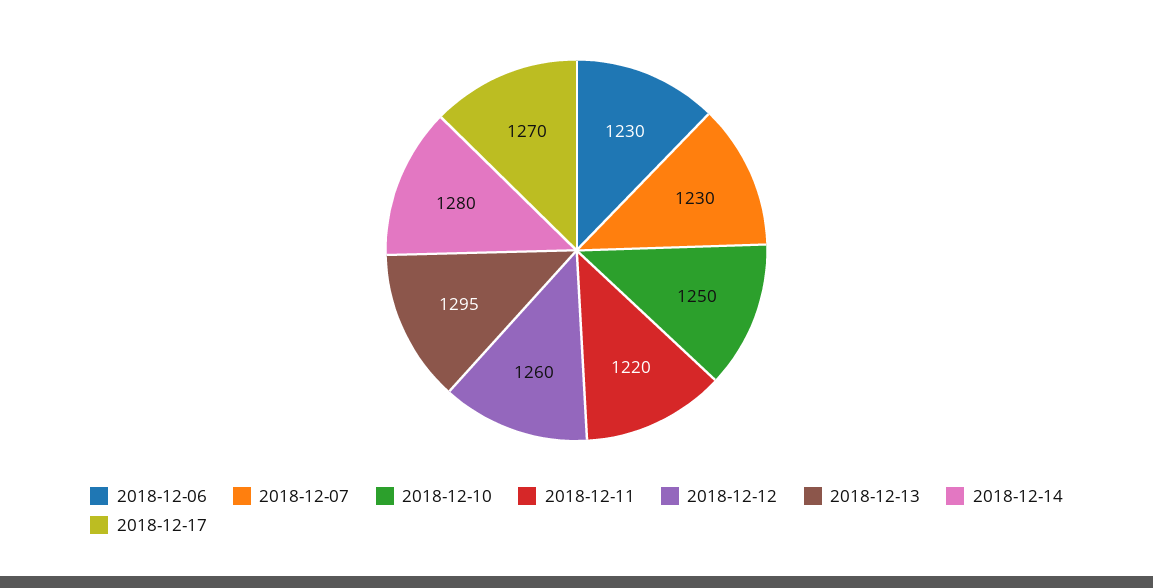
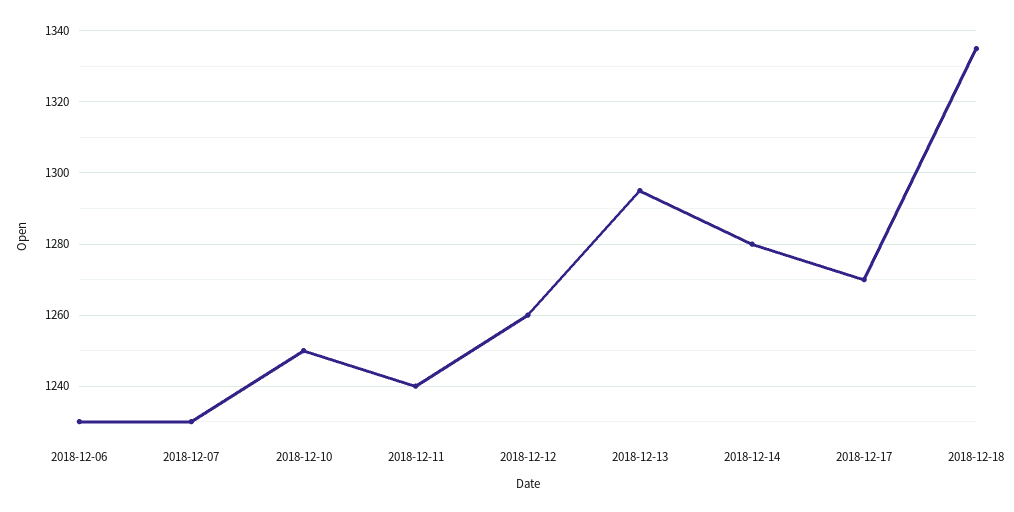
2018-12-11: 1220 -> 1240
2018-12-18: none -> 1335

